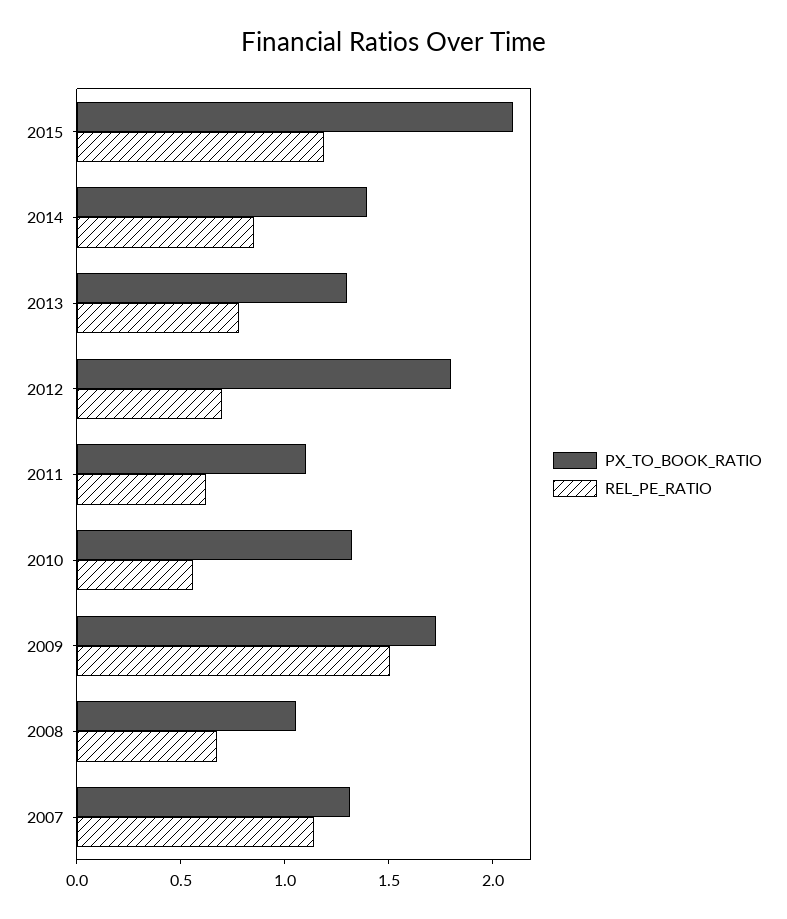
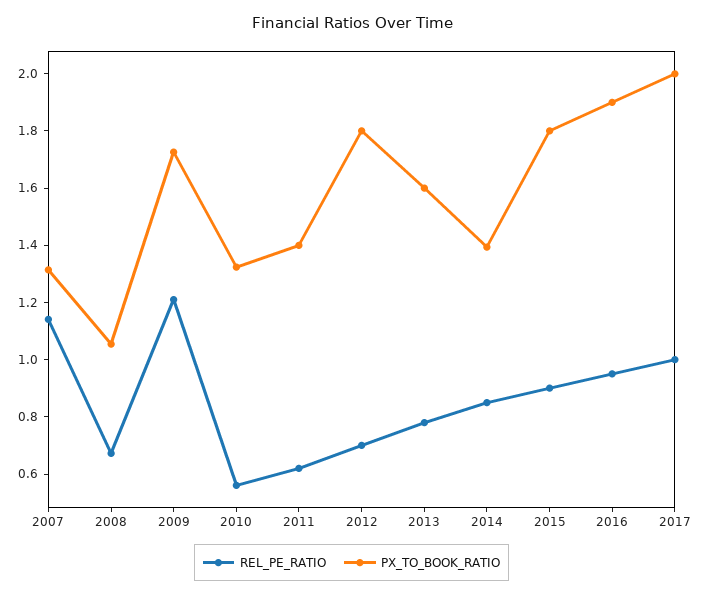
PX_TO_BOOK_RATIO, 2015: 2.1 -> 1.8
REL_PE_RATIO, 2015: 1.2 -> 0.9
PX_TO_BOOK_RATIO, 2013: 1.3 -> 1.6
PX_TO_BOOK_RATIO, 2011: 1.1 -> 1.4
REL_PE_RATIO, 2009: 1.5 -> 1.2
REL_PE_RATIO, 2016: none -> 0.95
PX_TO_BOOK_RATIO, 2016: none -> 1.9
REL_PE_RATIO, 2017: none -> 1
PX_TO_BOOK_RATIO, 2017: none -> 2

